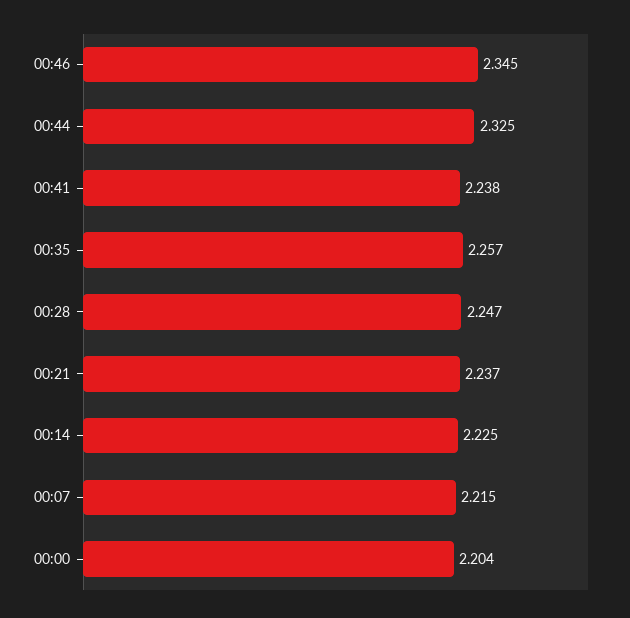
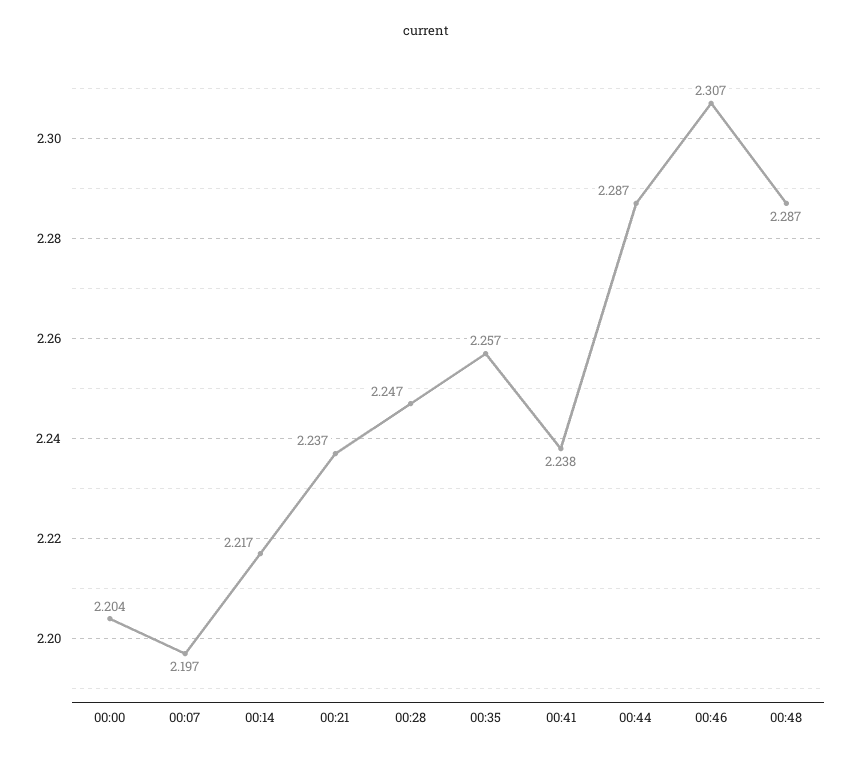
00:46: 2.345 -> 2.307
00:44: 2.325 -> 2.287
00:14: 2.225 -> 2.217
00:07: 2.215 -> 2.197
00:48: none -> 2.287

